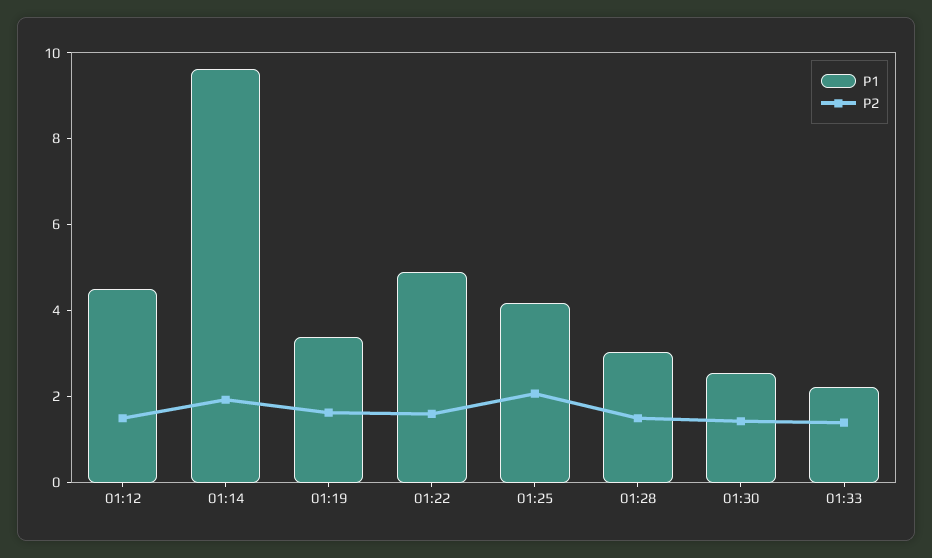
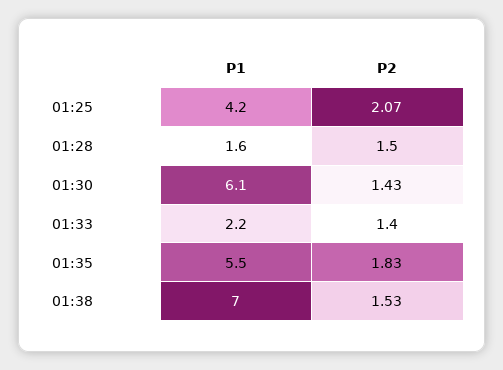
P1, 01:12: 4.5 -> none
P2, 01:12: 1.5 -> none
P1, 01:14: 9.5 -> none
P2, 01:14: 2 -> none
P1, 01:19: 3.5 -> none
P2, 01:19: 1.5 -> none
P1, 01:22: 5 -> none
P2, 01:22: 1.5 -> none
P1, 01:28: 3 -> 1.6
P1, 01:30: 2.5 -> 6.1
P1, 01:35: none -> 5.5
P2, 01:35: none -> 1.83
P1, 01:38: none -> 7
P2, 01:38: none -> 1.53

